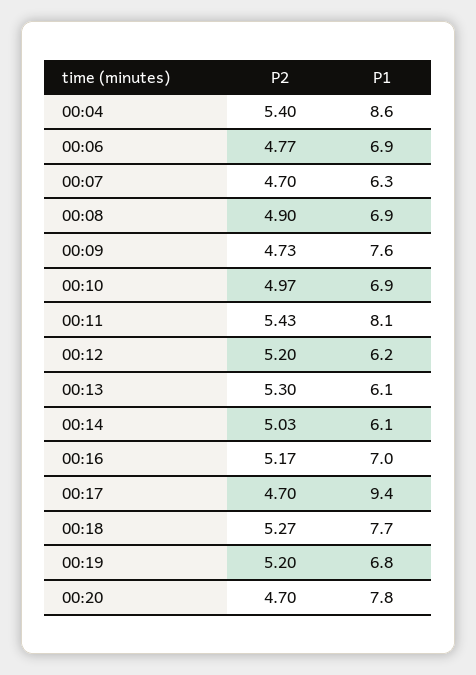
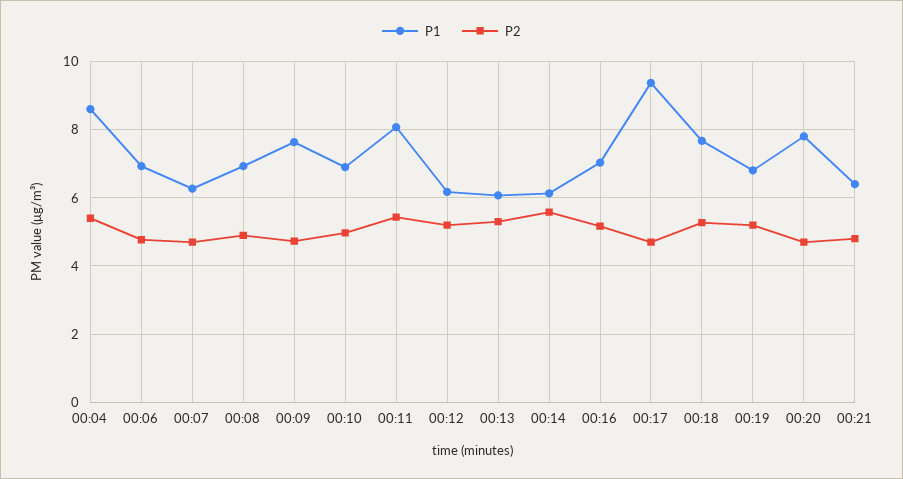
P2, 00:14: 5.03 -> 5.6
P1, 00:21: none -> 6.4
P2, 00:21: none -> 4.8

